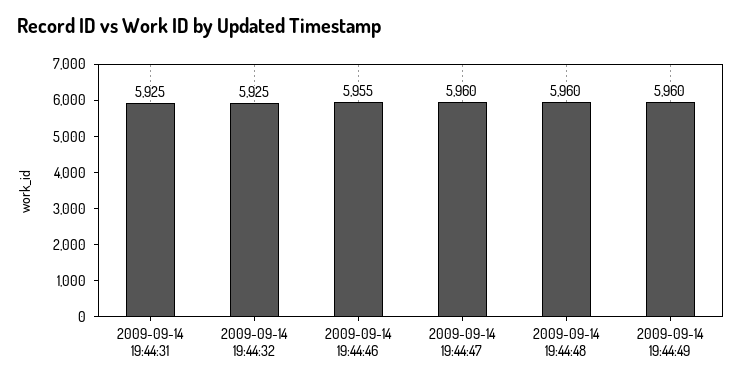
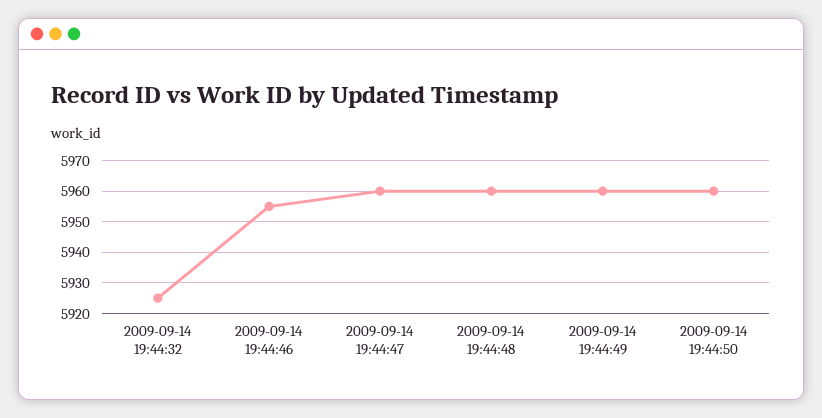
2009-09-14 19:44:31: 5925 -> none
2009-09-14 19:44:50: none -> 5960

